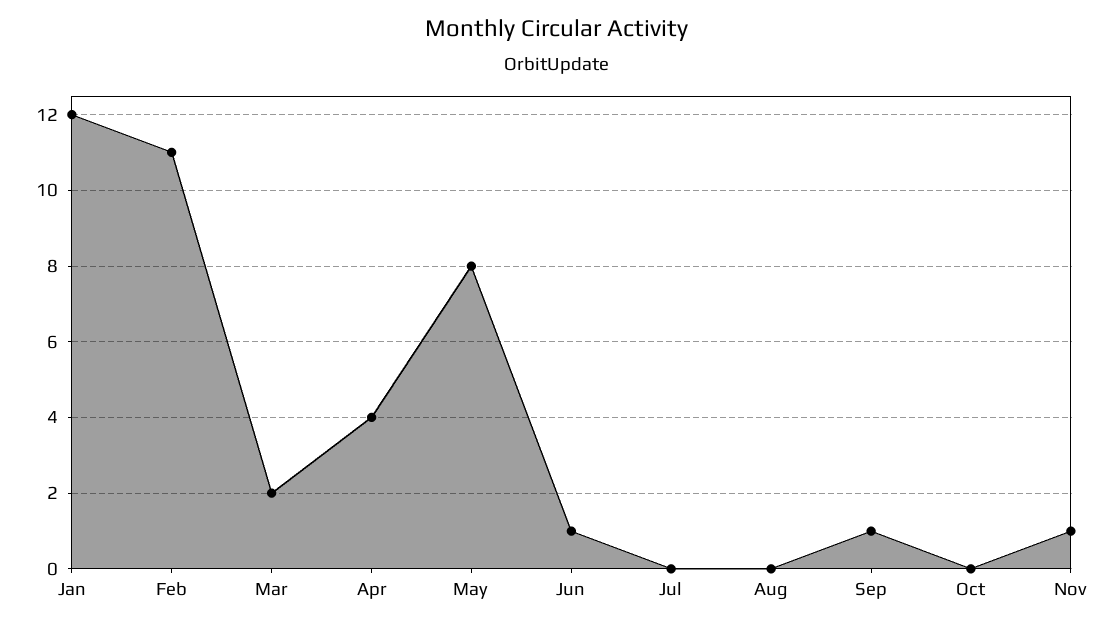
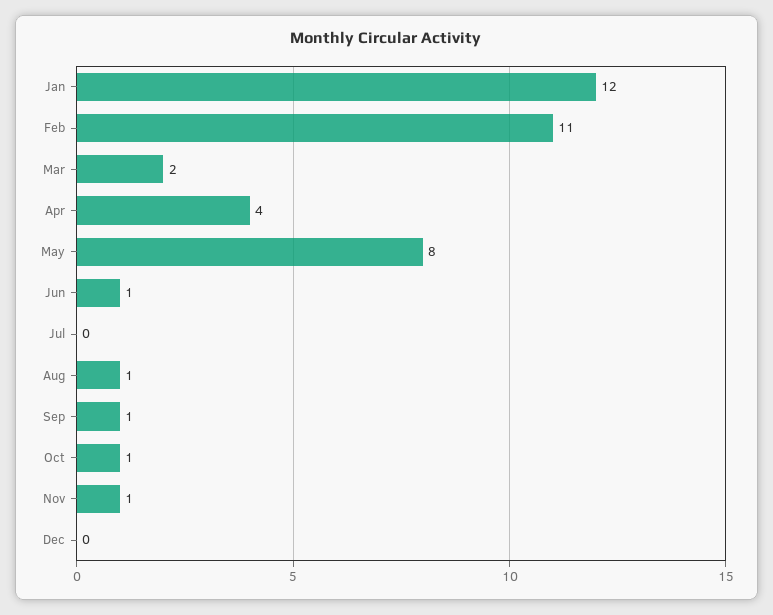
Aug: 0 -> 1
Oct: 0 -> 1
Dec: none -> 0

